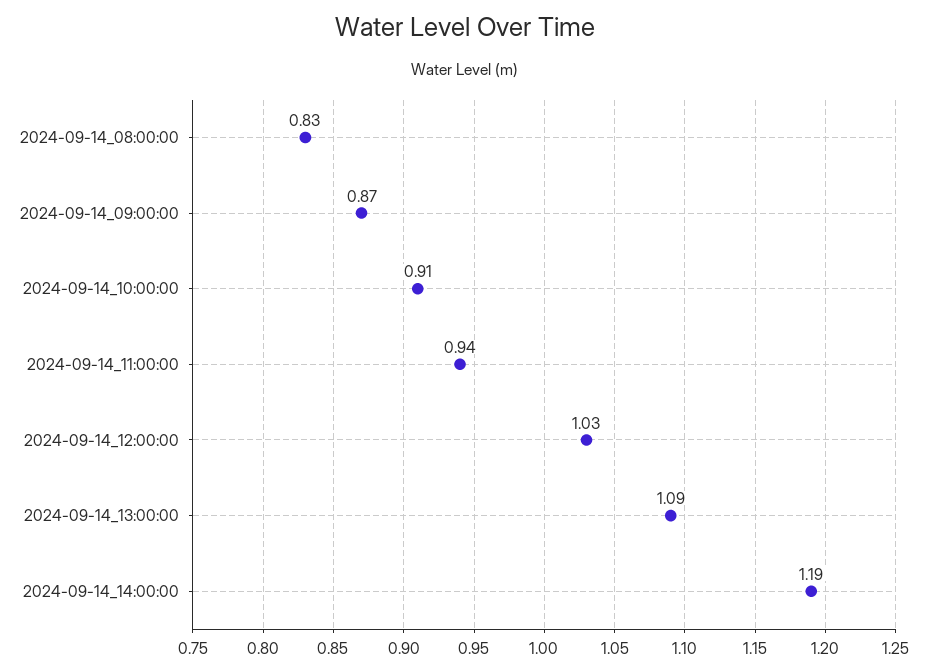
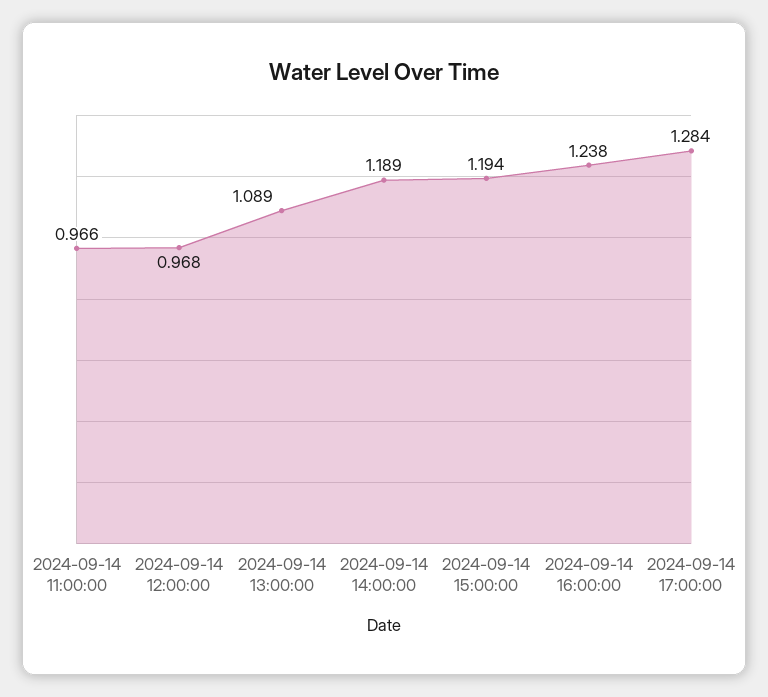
2024-09-14_08:00:00: 0.83 -> none
2024-09-14_09:00:00: 0.87 -> none
2024-09-14_10:00:00: 0.91 -> none
2024-09-14_11:00:00: 0.94 -> 0.966
2024-09-14_12:00:00: 1.03 -> 0.968
2024-09-14 15:00:00: none -> 1.194
2024-09-14 16:00:00: none -> 1.238
2024-09-14 17:00:00: none -> 1.284

